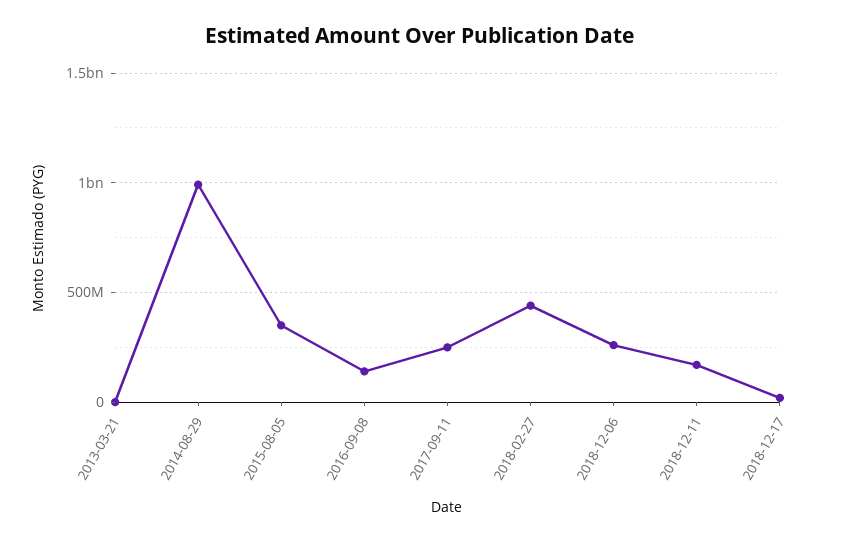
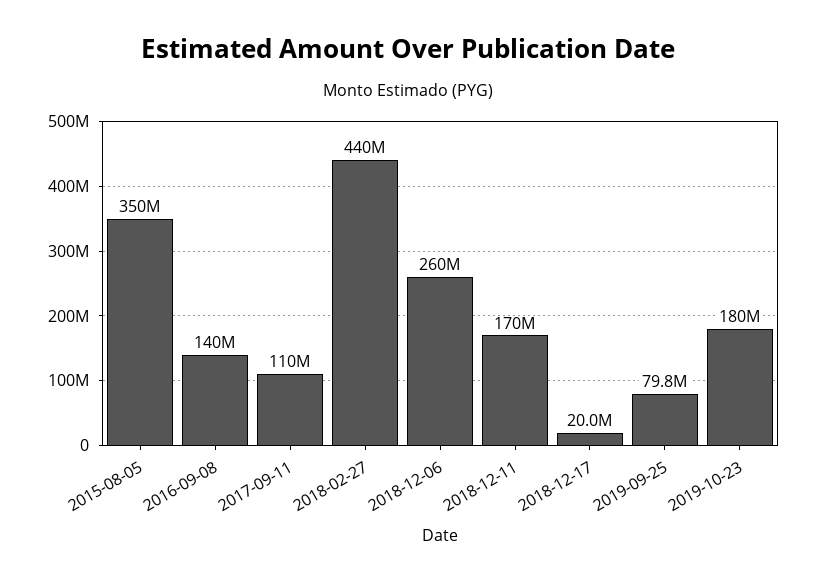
2013-03-21: 0 -> none
2014-08-29: 1000000000 -> none
2017-09-11: 250000000 -> 110000000
2019-09-25: none -> 79800000
2019-10-23: none -> 180000000

